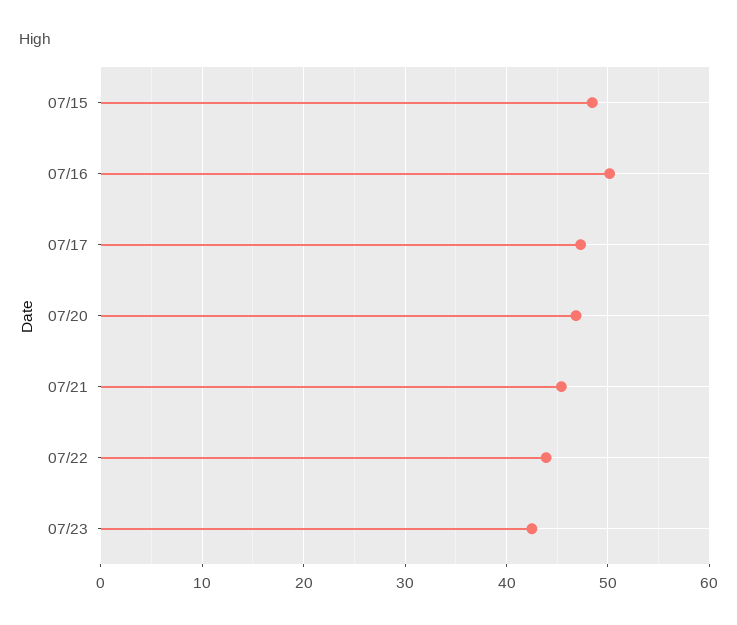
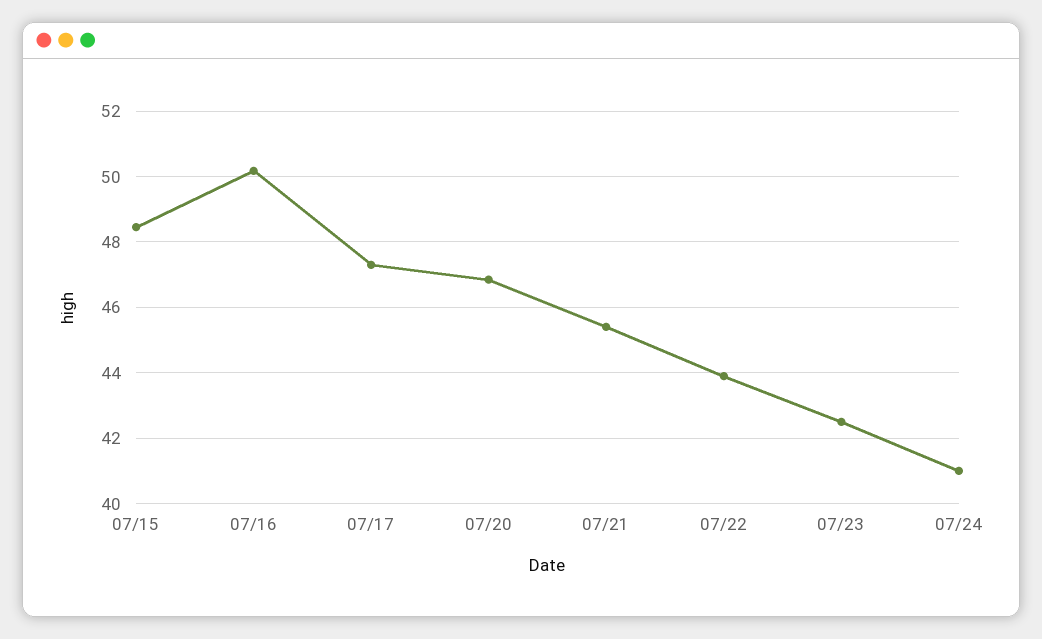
07/24: none -> 41

